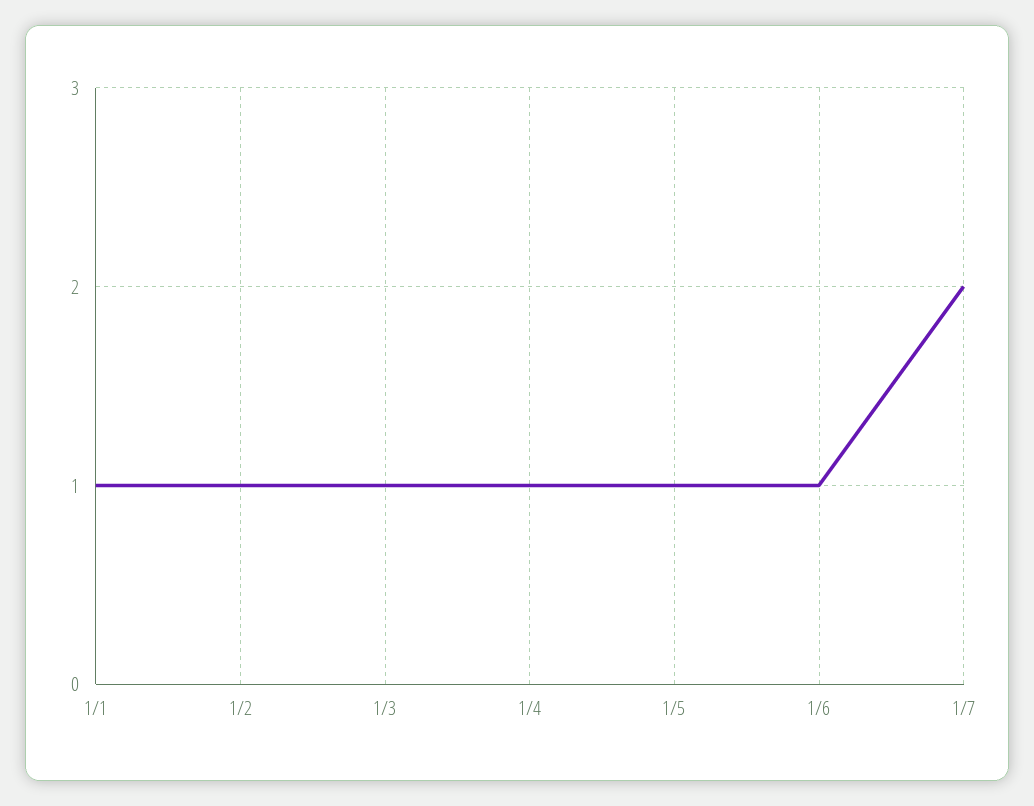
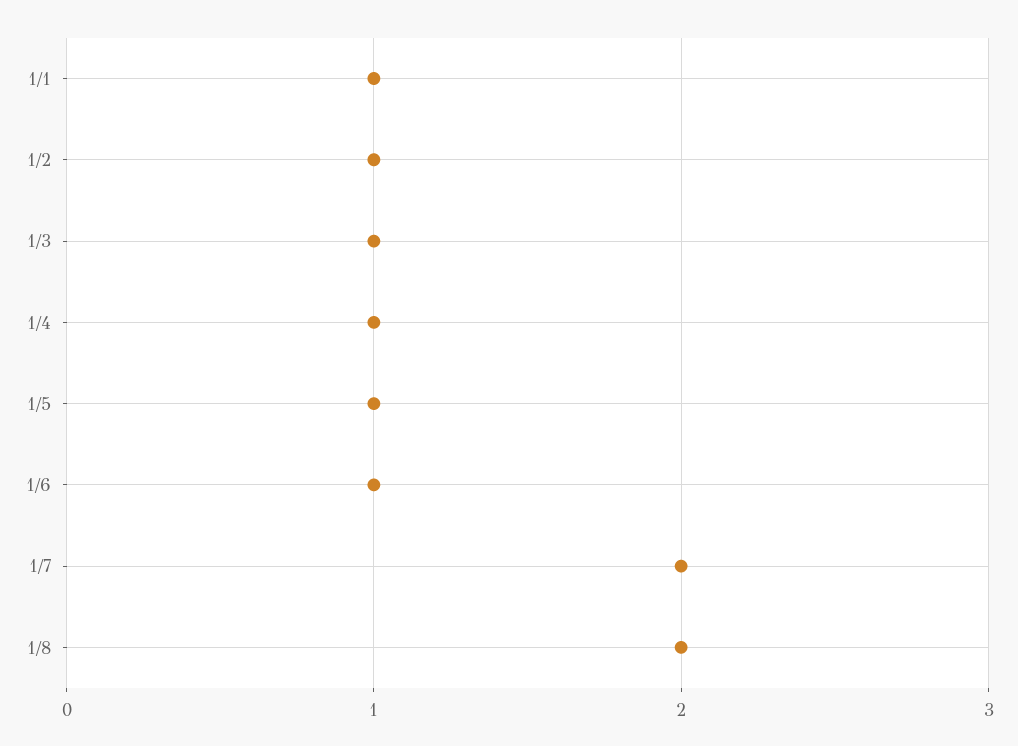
1/8: none -> 2

